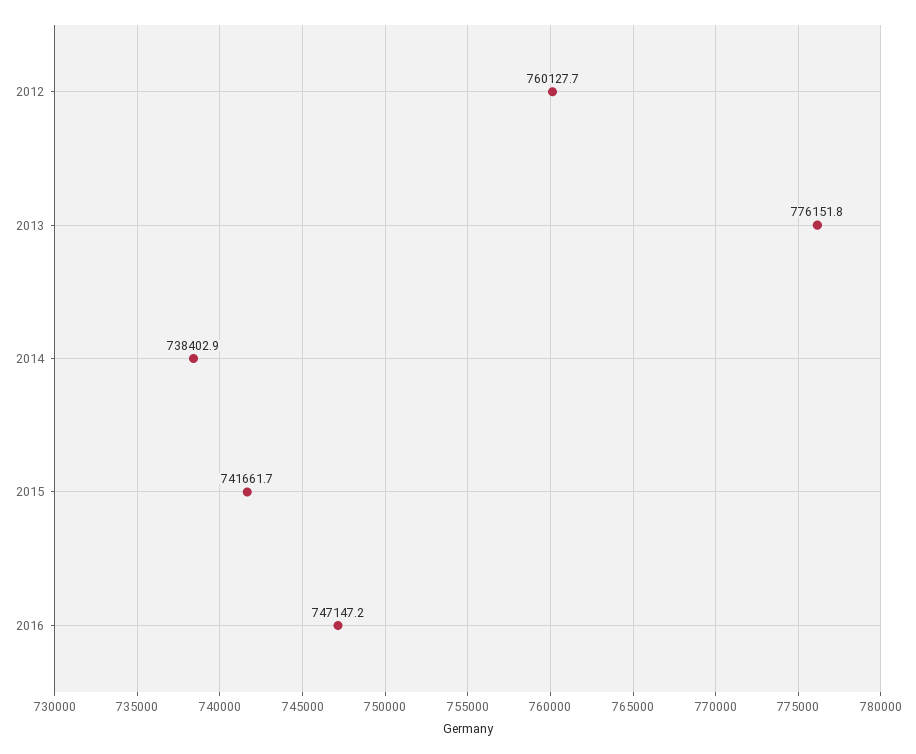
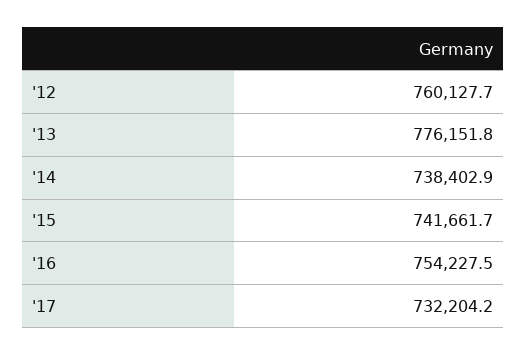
2016: 747147.2 -> 754227.5
'17: none -> 732204.2

